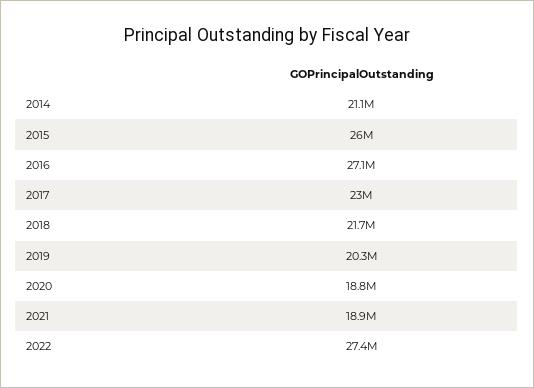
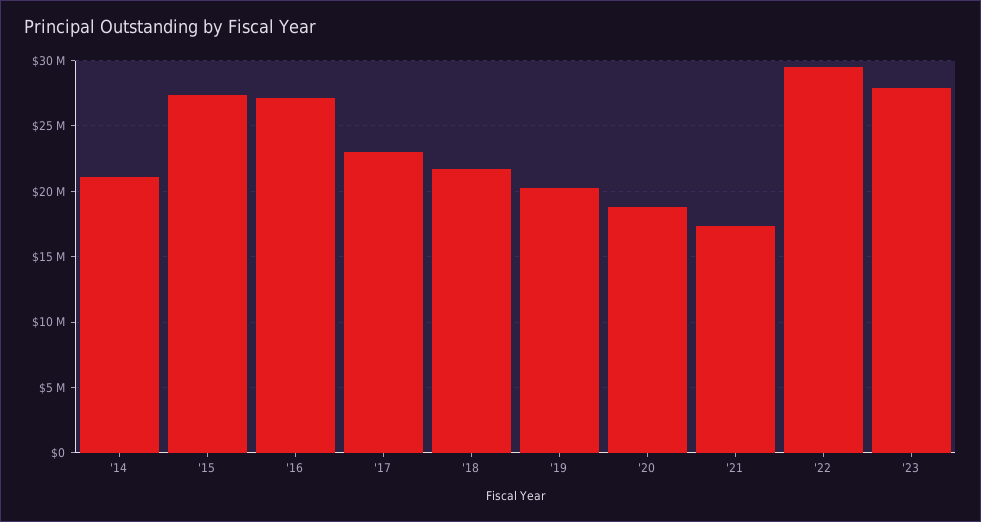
2015: 26000000 -> 27500000
2021: 18900000 -> 17500000
2022: 27400000 -> 29500000
'23: none -> 28000000

